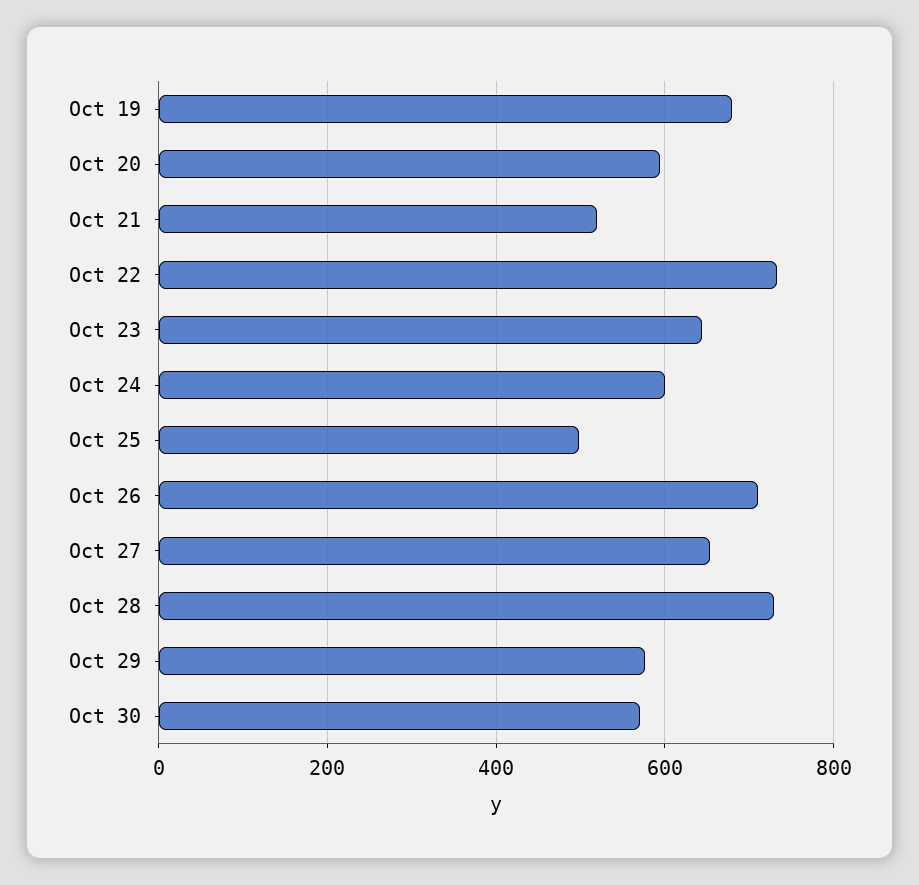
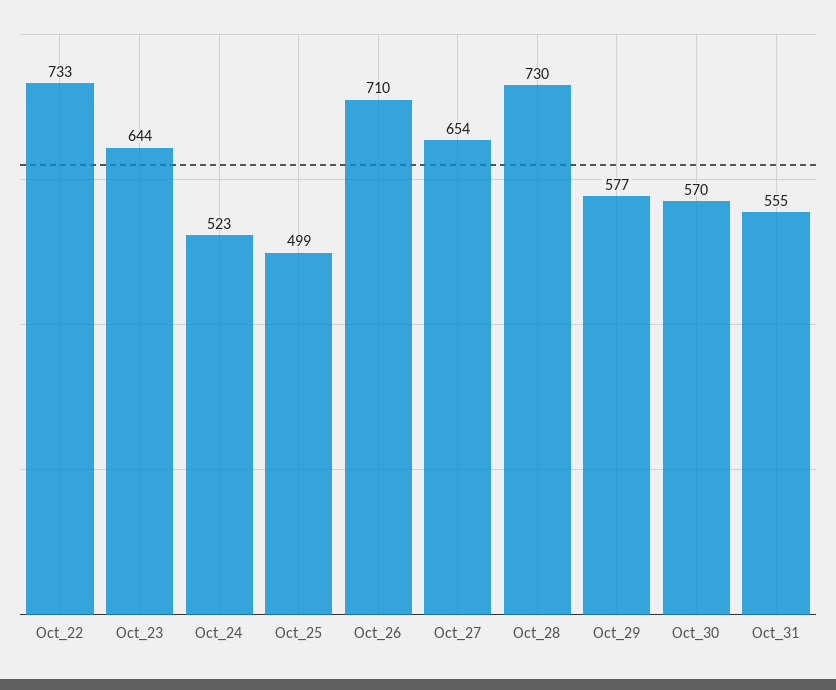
Oct 19: 680 -> none
Oct 20: 600 -> none
Oct 21: 520 -> none
Oct 24: 600 -> 523
Oct_31: none -> 555

